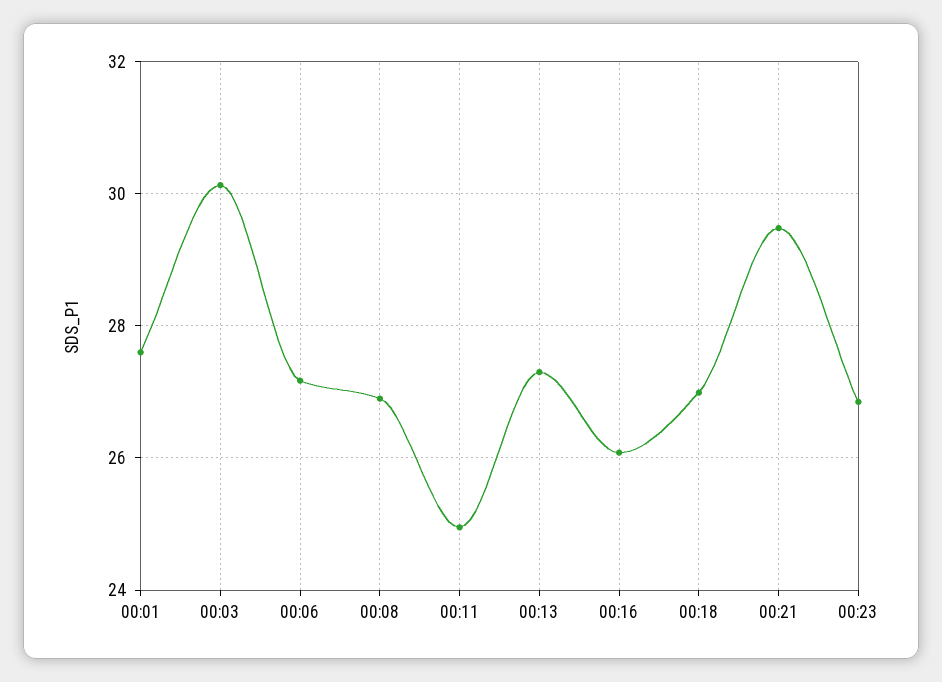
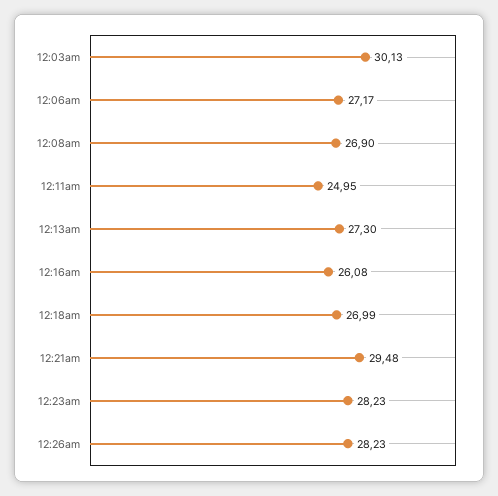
00:01: 27.6 -> none
00:23: 26.8 -> 28.23
12:26am: none -> 28.23

